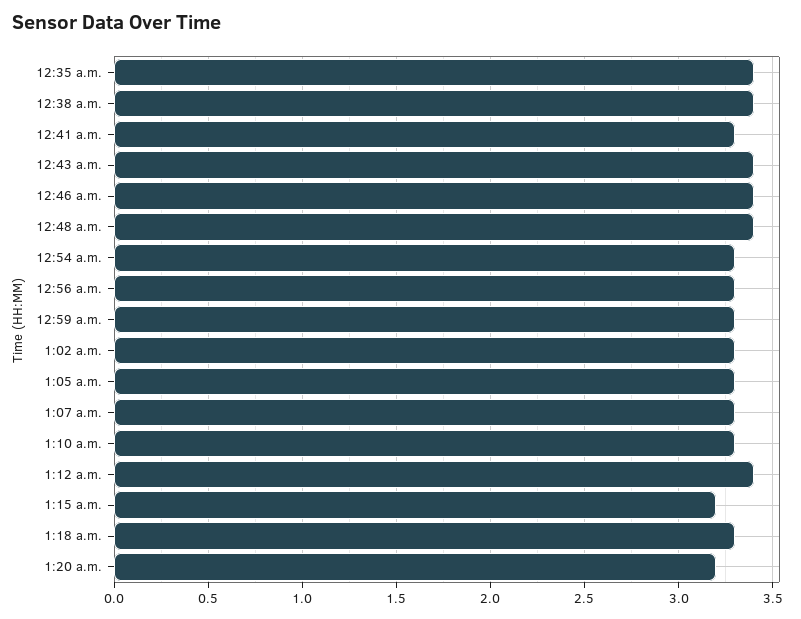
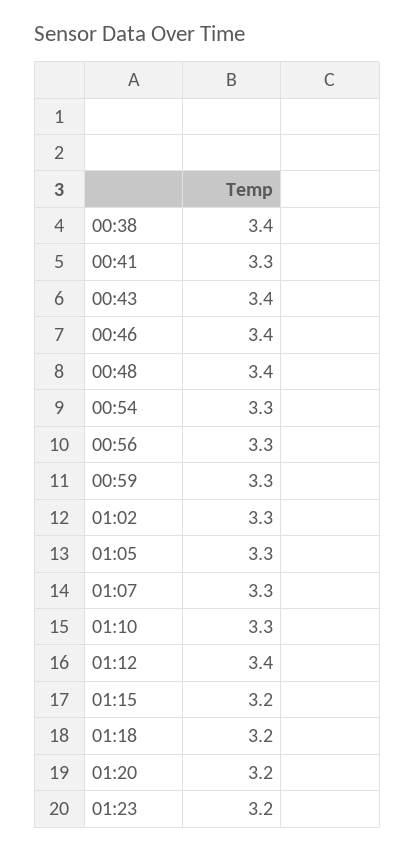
12:35 a.m.: 3.4 -> none
1:18 a.m.: 3.3 -> 3.2
01:23: none -> 3.2

